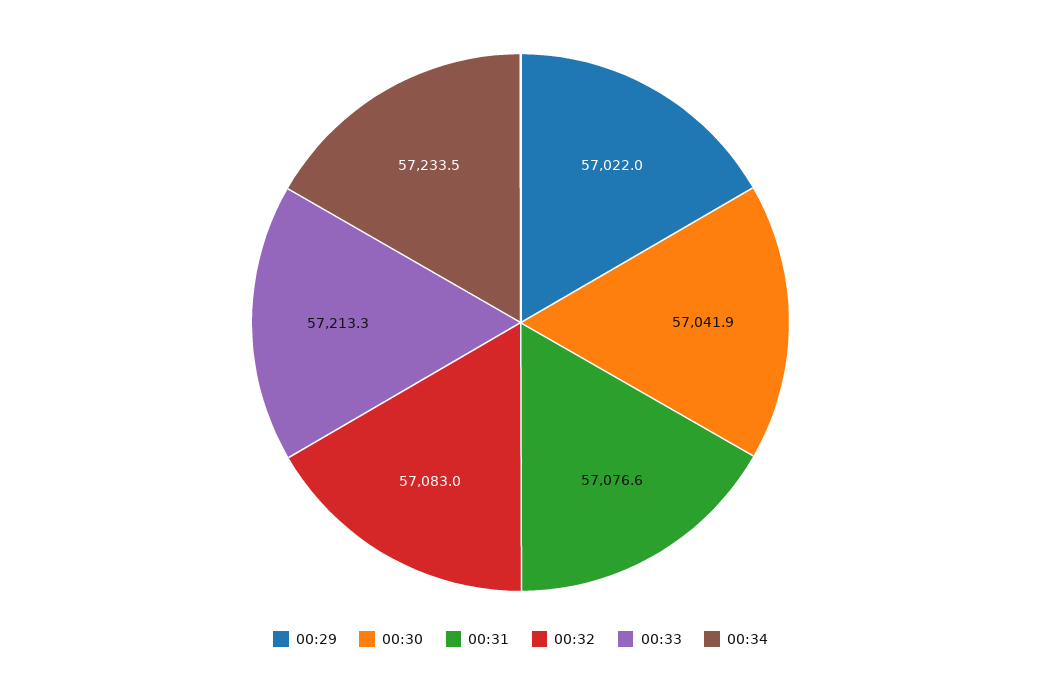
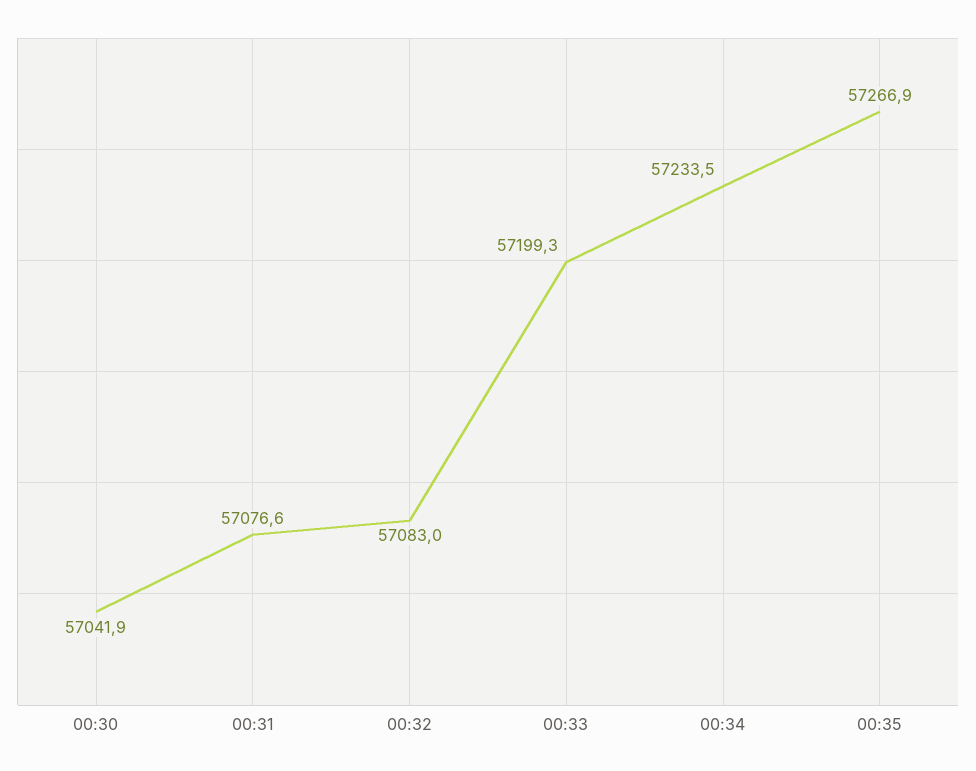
00:29: 57022 -> none
00:33: 57213.3 -> 57199.3
00:35: none -> 57266.9

